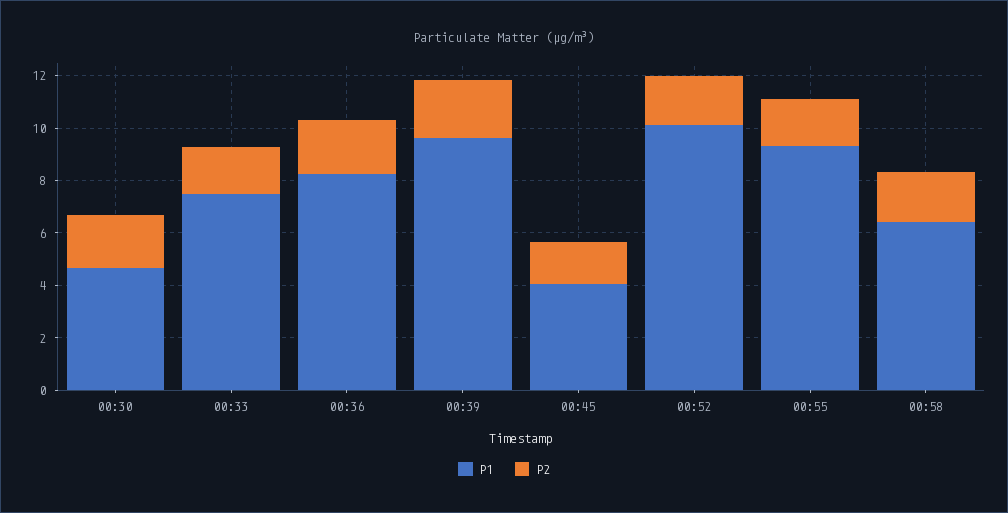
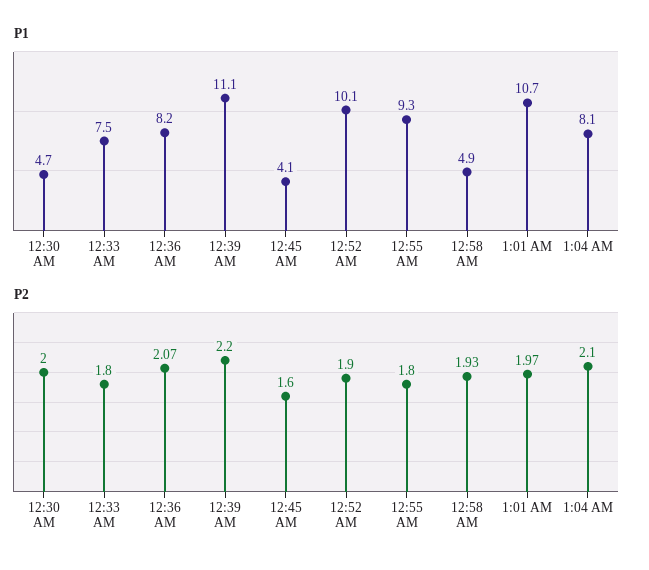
P1, 00:39: 9.5 -> 11.1
P1, 00:58: 6.5 -> 4.9
P1, 1:01 AM: none -> 10.7
P1, 1:04 AM: none -> 8.1
P2, 1:01 AM: none -> 1.97
P2, 1:04 AM: none -> 2.1

